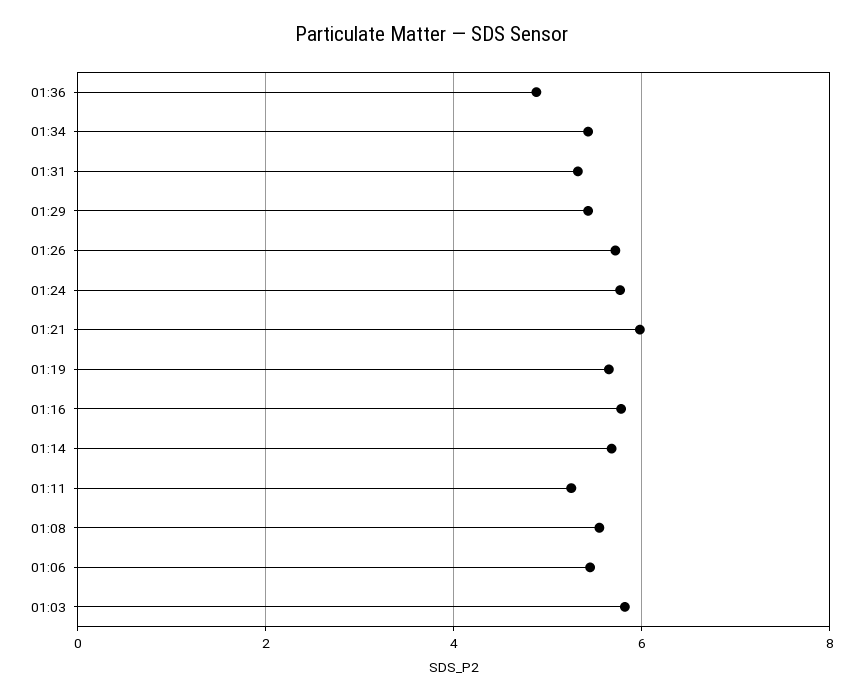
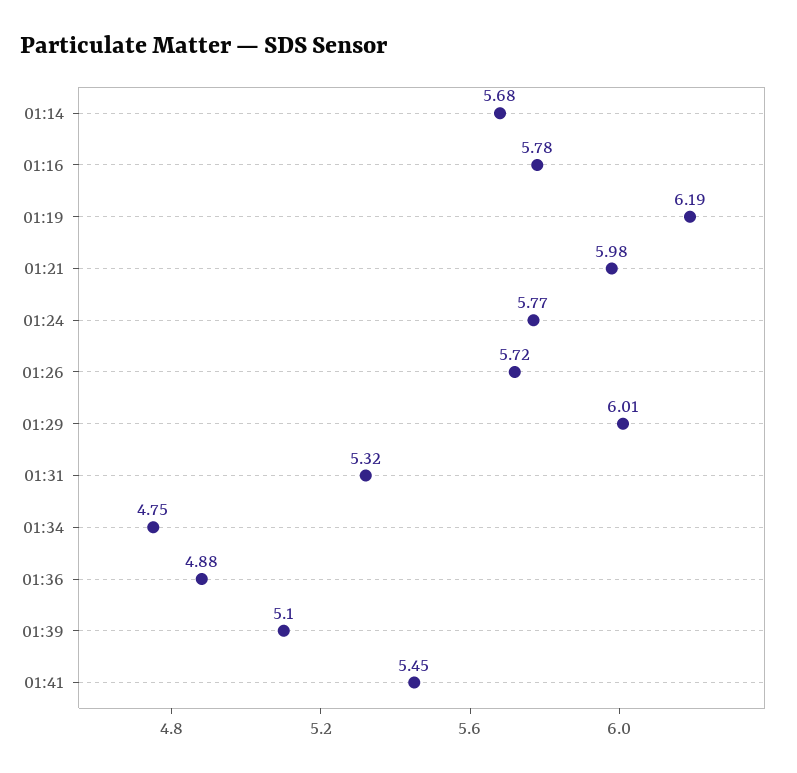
01:34: 5.4 -> 4.75
01:29: 5.4 -> 6.01
01:19: 5.6 -> 6.19
01:11: 5.2 -> none
01:08: 5.6 -> none
01:06: 5.4 -> none
01:03: 5.8 -> none
01:39: none -> 5.1
01:41: none -> 5.45

